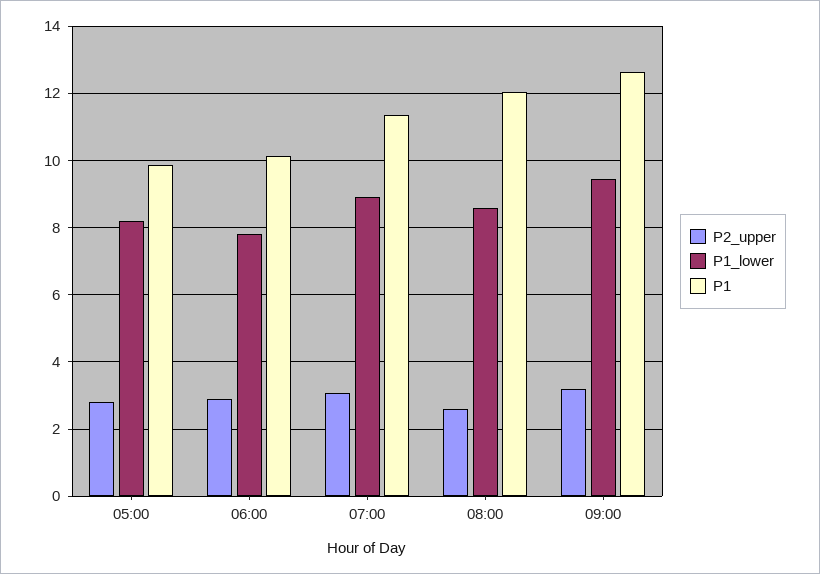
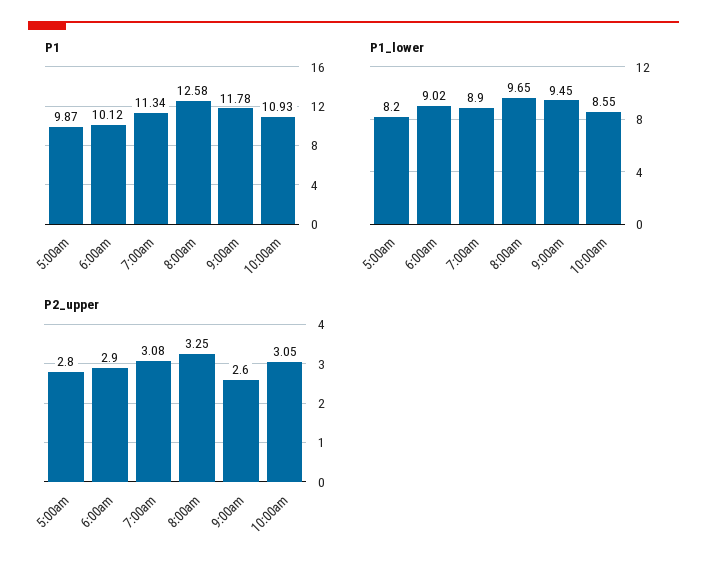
P1_lower, 06:00: 7.8 -> 9.02
P2_upper, 08:00: 2.6 -> 3.25
P1_lower, 08:00: 8.6 -> 9.65
P1, 08:00: 12 -> 12.58
P2_upper, 09:00: 3.2 -> 2.6
P1, 09:00: 12.6 -> 11.78
P1, 10:00am: none -> 10.93
P1_lower, 10:00am: none -> 8.55
P2_upper, 10:00am: none -> 3.05

